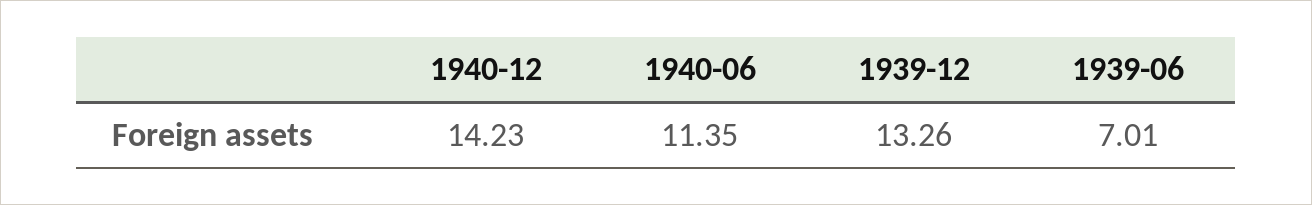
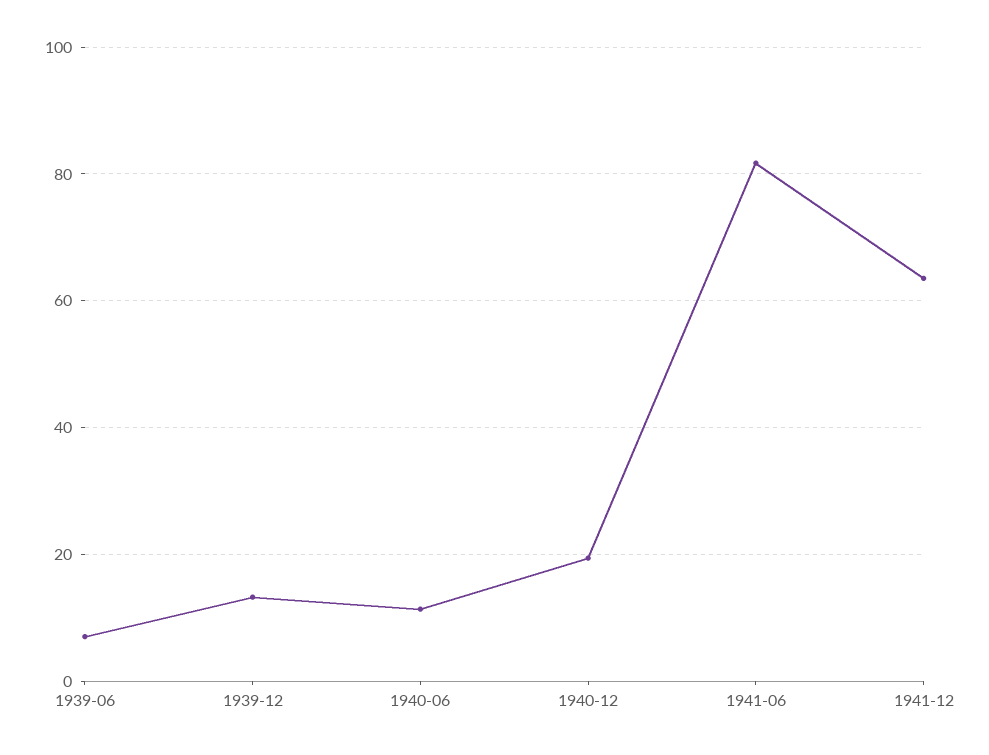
1940-12: 14.23 -> 20
1941-06: none -> 82
1941-12: none -> 64

